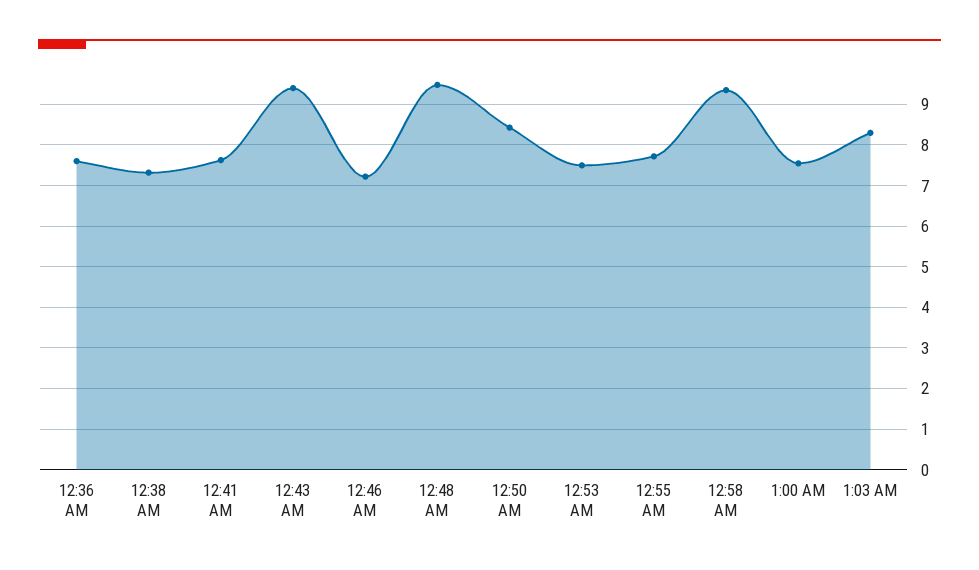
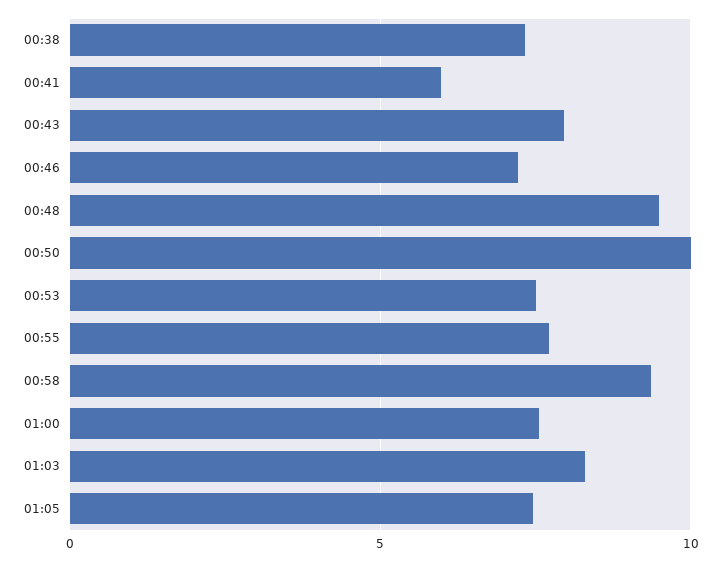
12:36 AM: 7.6 -> none
12:41 AM: 7.6 -> 6
12:43 AM: 9.4 -> 8
12:50 AM: 8.4 -> 10
01:05: none -> 7.5

